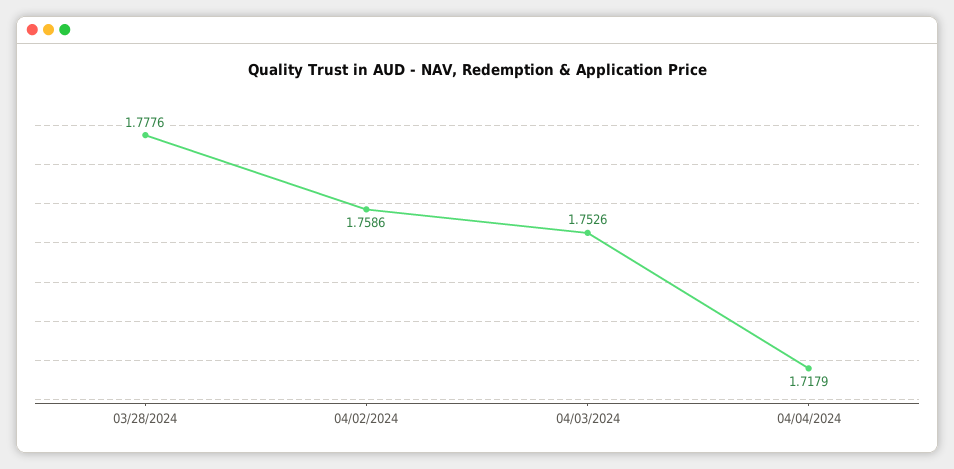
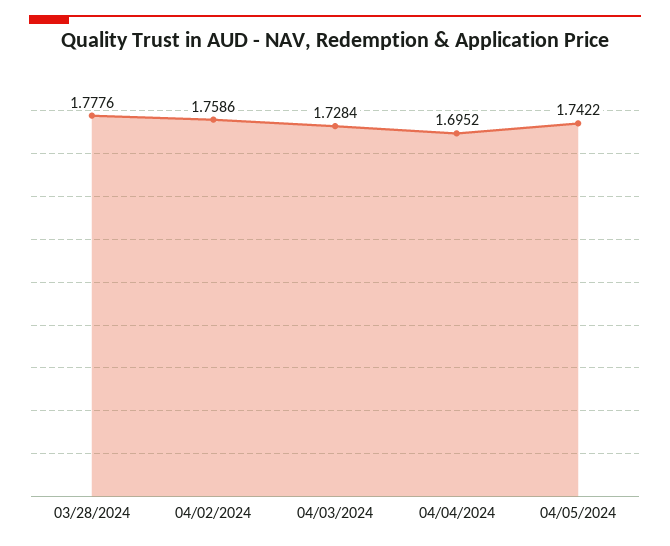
04/03/2024: 1.7526 -> 1.7284
04/04/2024: 1.7179 -> 1.6952
04/05/2024: none -> 1.7422

